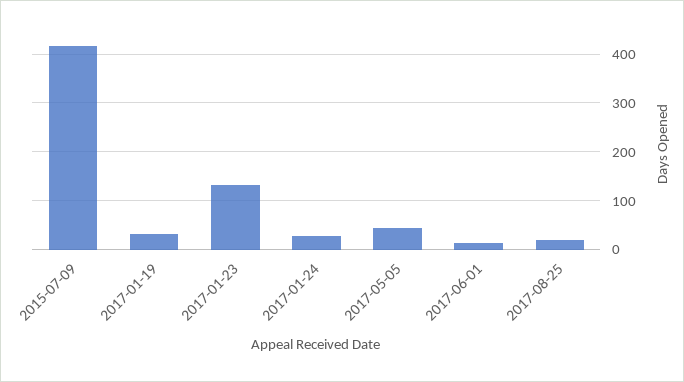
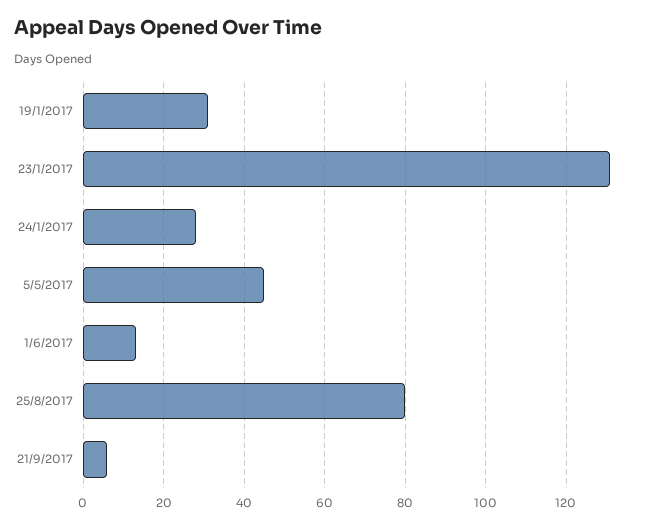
2015-07-09: 420 -> none
2017-08-25: 20 -> 80
21/9/2017: none -> 5

